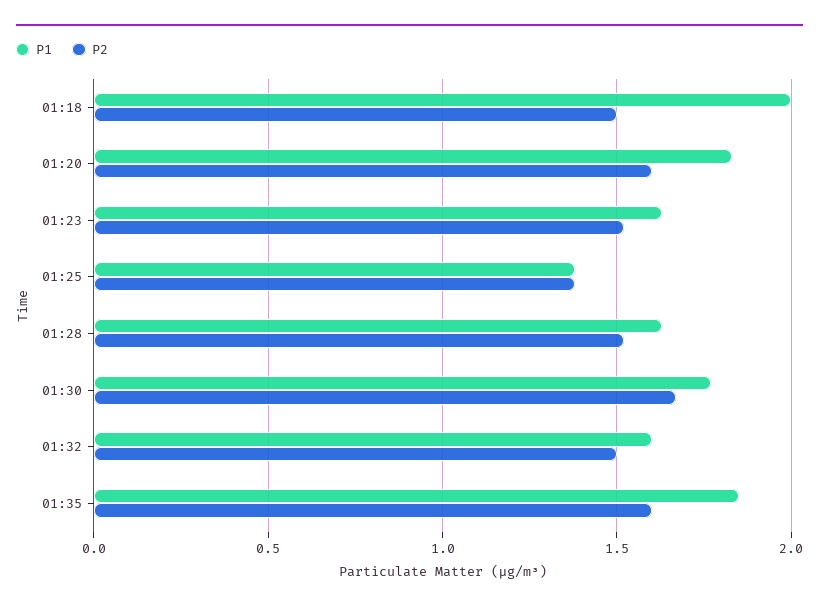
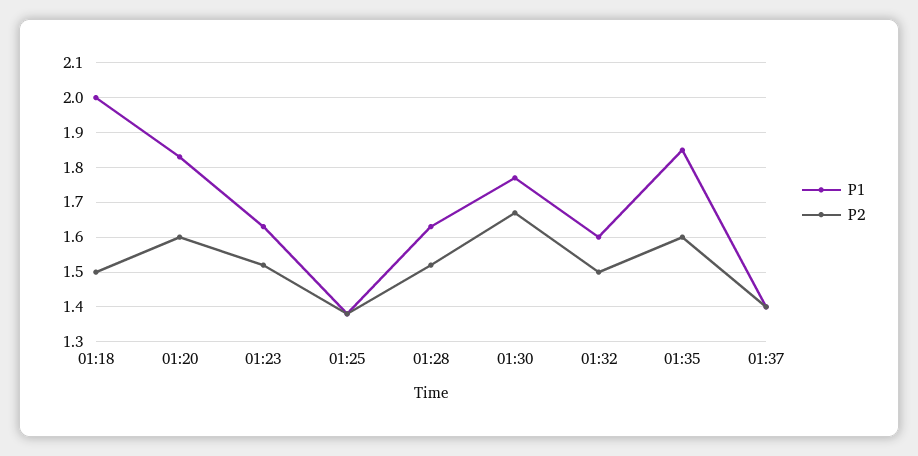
P1, 01:37: none -> 1.4
P2, 01:37: none -> 1.4

